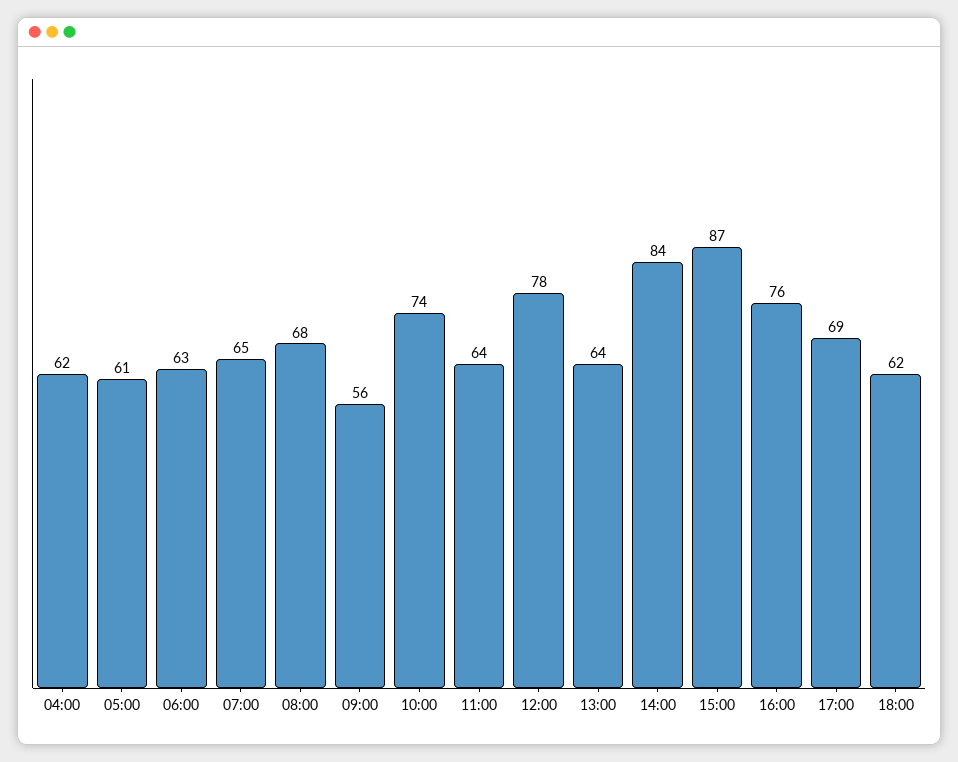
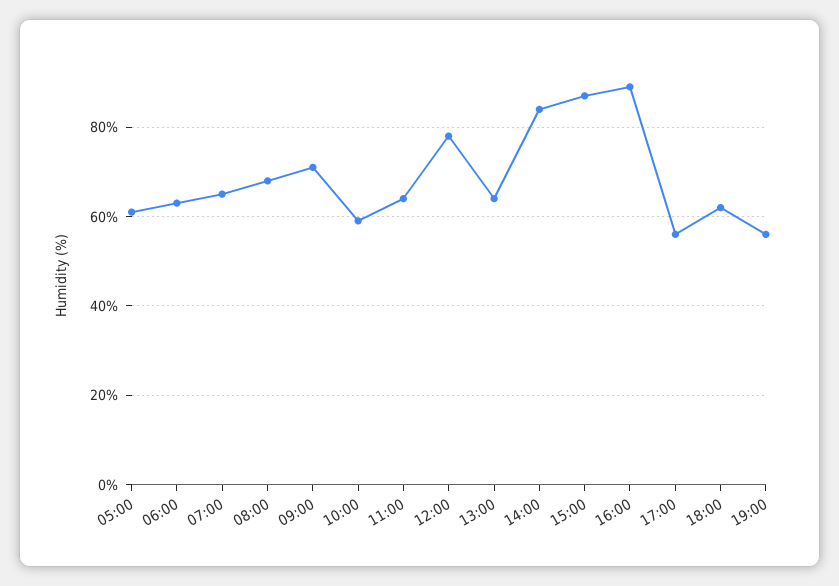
04:00: 62 -> none
09:00: 56 -> 70
10:00: 74 -> 60
16:00: 76 -> 90
17:00: 69 -> 55
19:00: none -> 55

